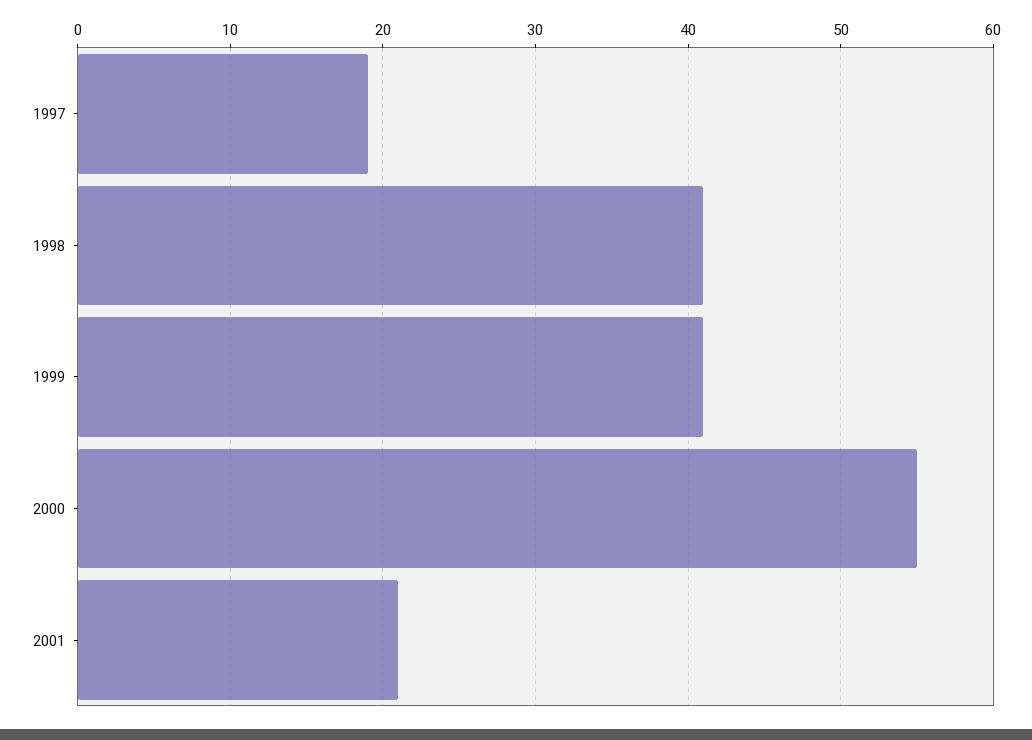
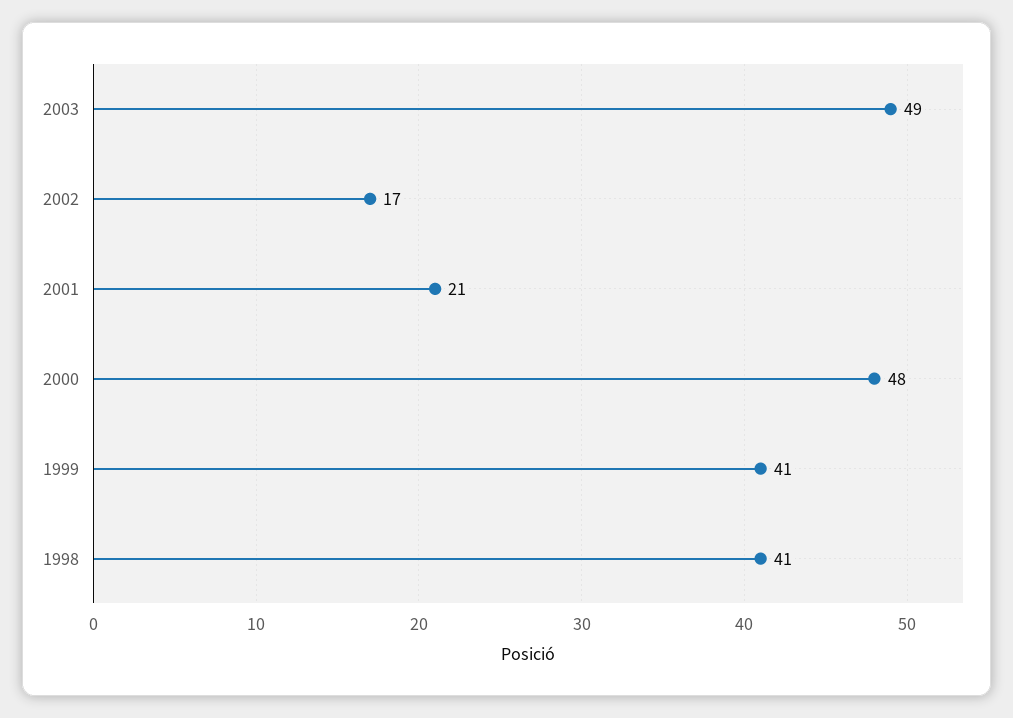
1997: 19 -> none
2000: 55 -> 48
2003: none -> 49
2002: none -> 17

